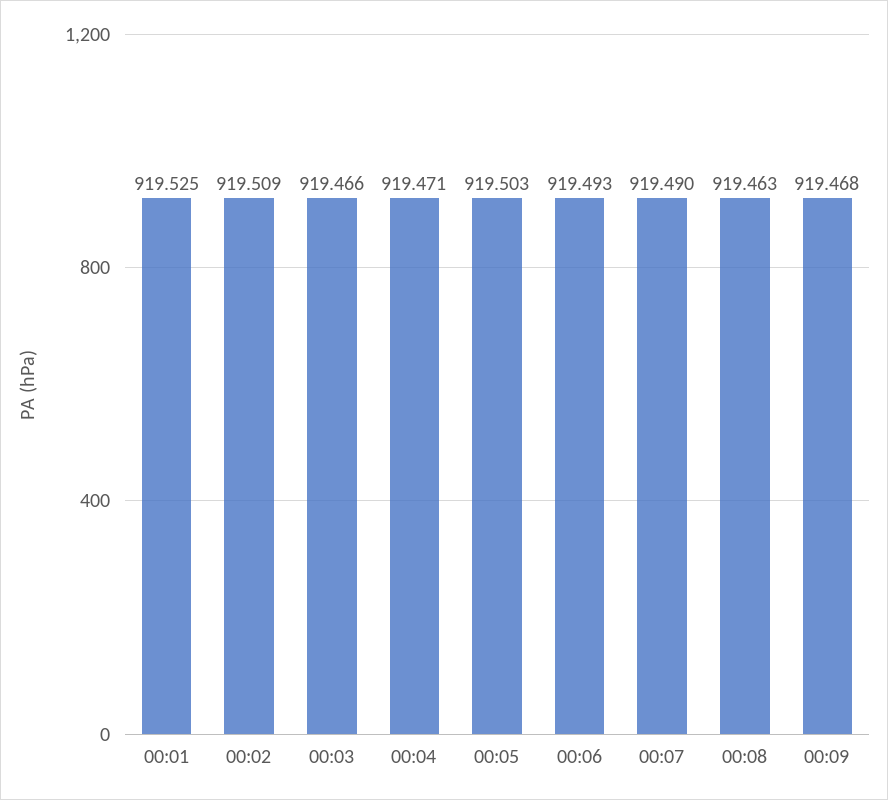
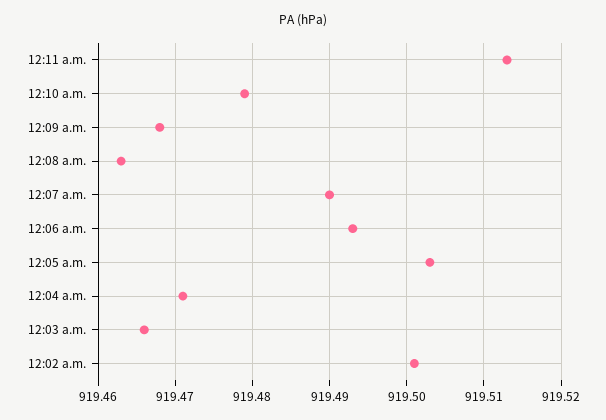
00:01: 919.525 -> none
00:02: 919.509 -> 919.501
12:11 a.m.: none -> 919.513
12:10 a.m.: none -> 919.479

